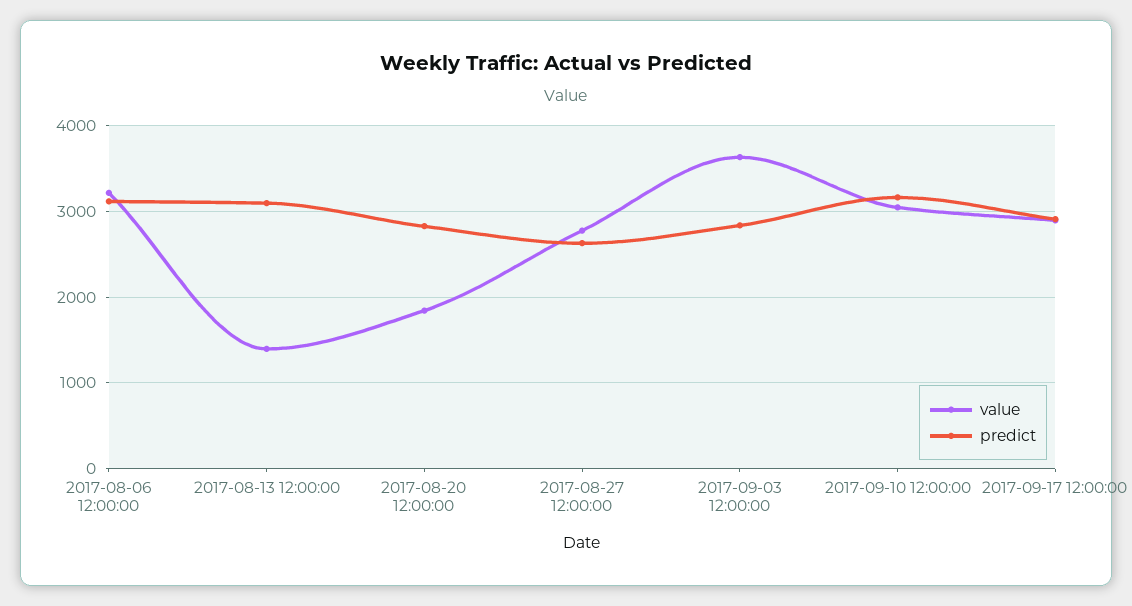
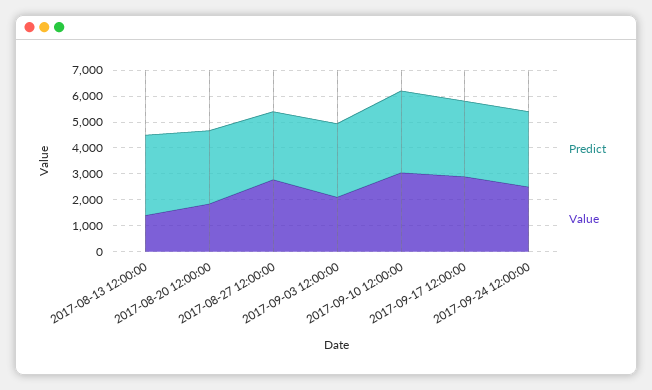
value, 2017-08-06 12:00:00: 3200 -> none
predict, 2017-08-06 12:00:00: 3100 -> none
value, 2017-09-03 12:00:00: 3600 -> 2000
predict, 2017-09-24 12:00:00: none -> 3000
value, 2017-09-24 12:00:00: none -> 2500

